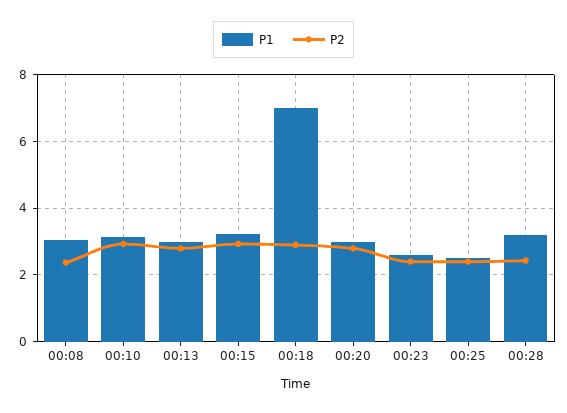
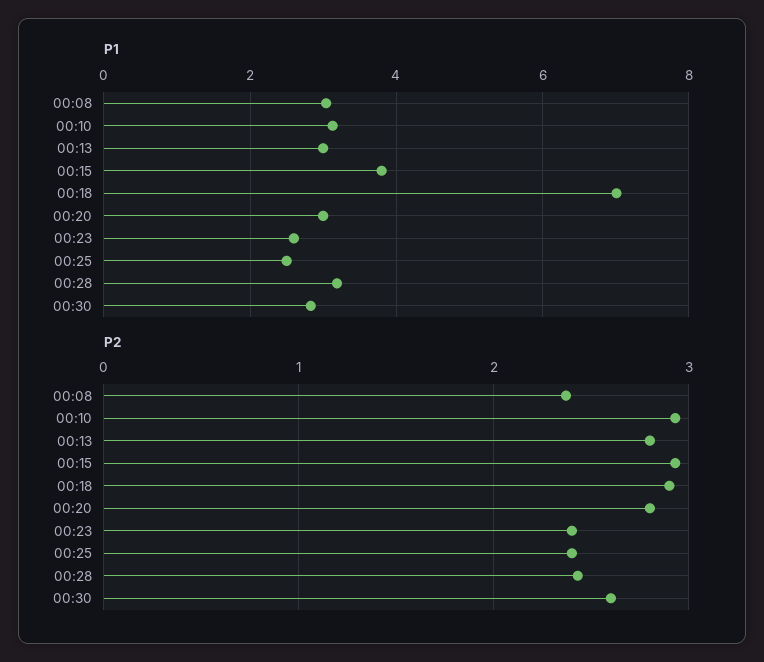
P1, 00:15: 3.2 -> 3.8
P1, 00:30: none -> 2.8
P2, 00:30: none -> 2.6

